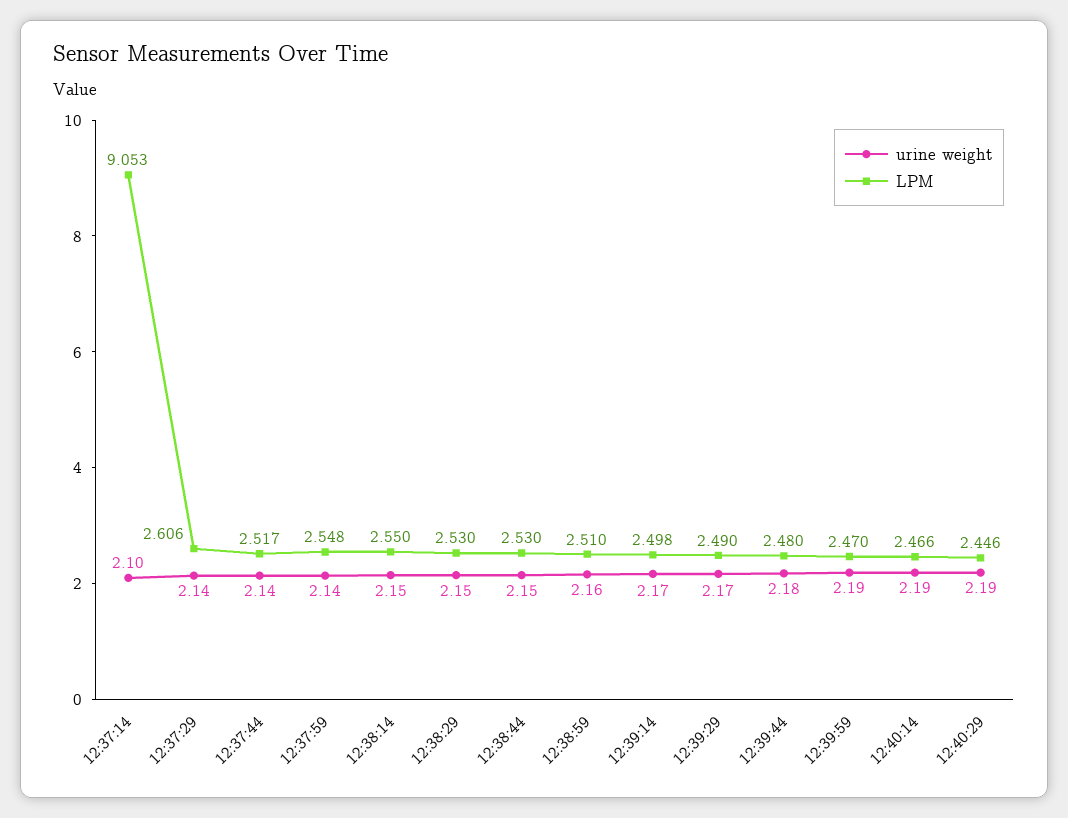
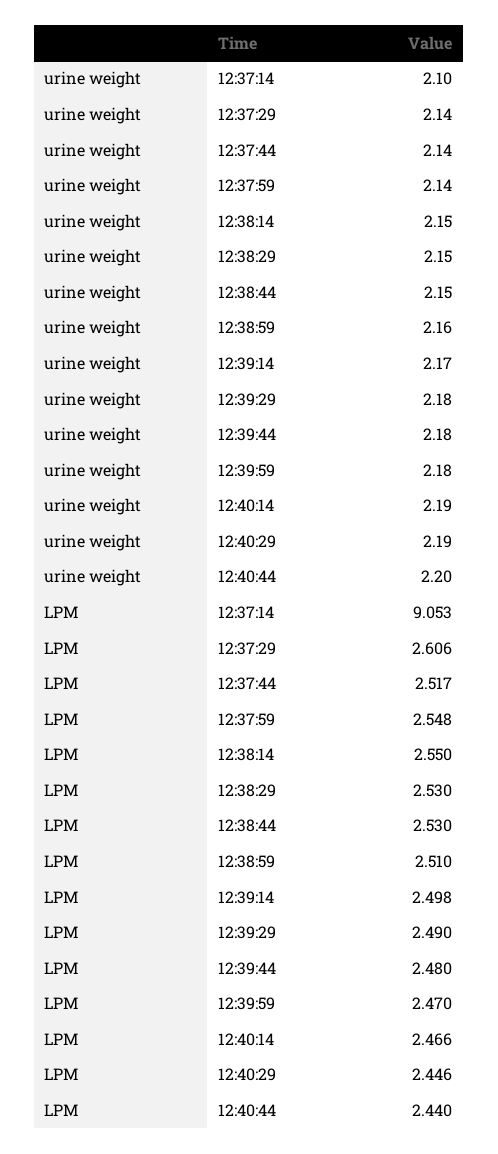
urine weight, 12:39:29: 2.17 -> 2.18
urine weight, 12:39:59: 2.19 -> 2.18
urine weight, 12:40:44: none -> 2.2
LPM, 12:40:44: none -> 2.44

